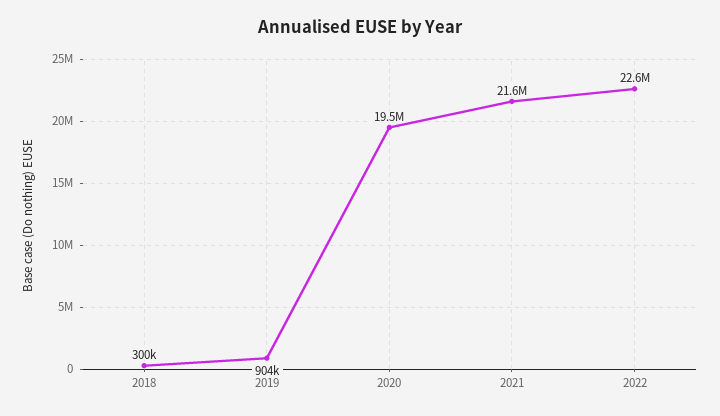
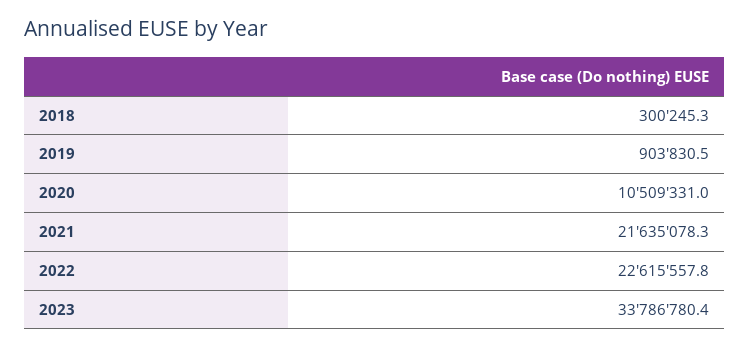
2020: 19500000 -> 10509331
2023: none -> 33786780.4

